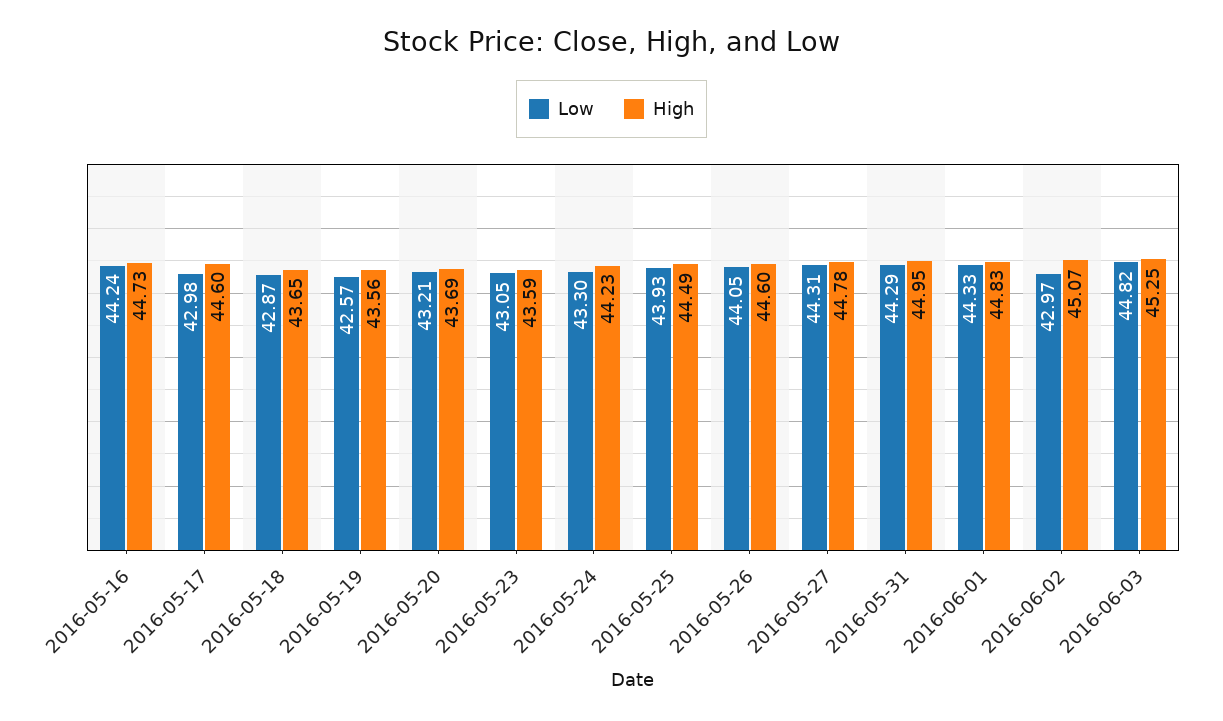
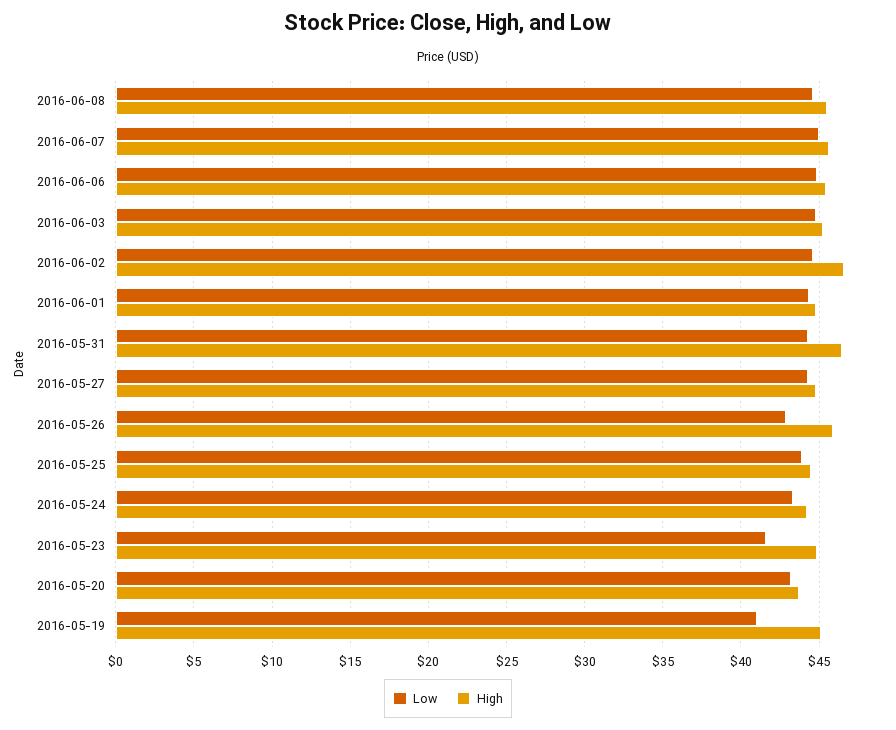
Low, 2016-05-16: 44.24 -> none
High, 2016-05-16: 44.73 -> none
Low, 2016-05-17: 42.98 -> none
High, 2016-05-17: 44.6 -> none
Low, 2016-05-18: 42.87 -> none
High, 2016-05-18: 43.65 -> none
Low, 2016-05-19: 42.57 -> 41
High, 2016-05-19: 43.56 -> 45
Low, 2016-05-23: 43.05 -> 41.5
High, 2016-05-23: 43.59 -> 45
Low, 2016-05-26: 44.05 -> 43
High, 2016-05-26: 44.6 -> 46
High, 2016-05-31: 44.95 -> 46.5
Low, 2016-06-02: 42.97 -> 44.5
High, 2016-06-02: 45.07 -> 46.5
Low, 2016-06-08: none -> 44.5
High, 2016-06-08: none -> 45.5
Low, 2016-06-07: none -> 45
High, 2016-06-07: none -> 45.5
Low, 2016-06-06: none -> 45
High, 2016-06-06: none -> 45.5

